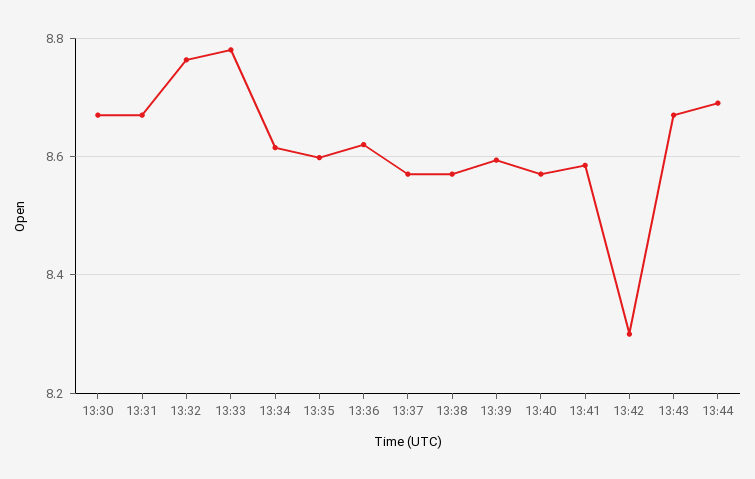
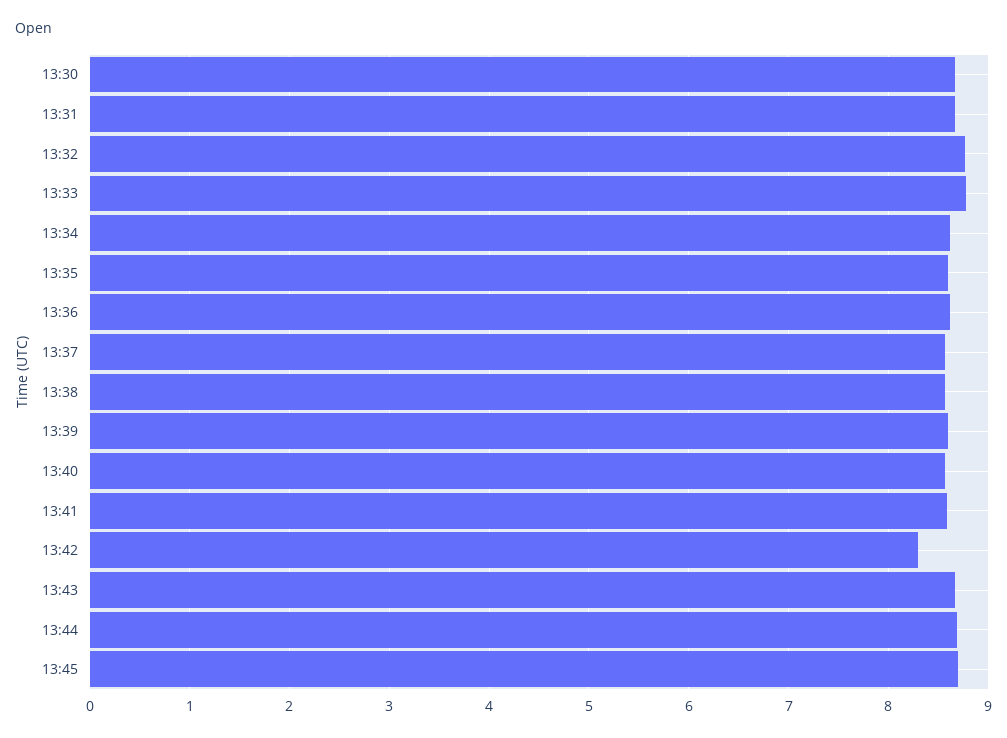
13:45: none -> 8.7

